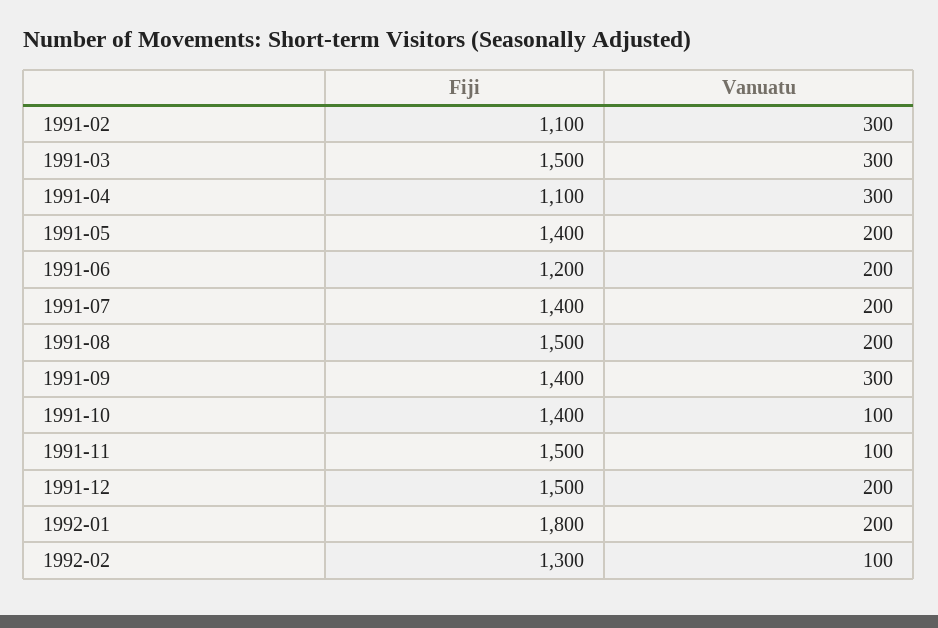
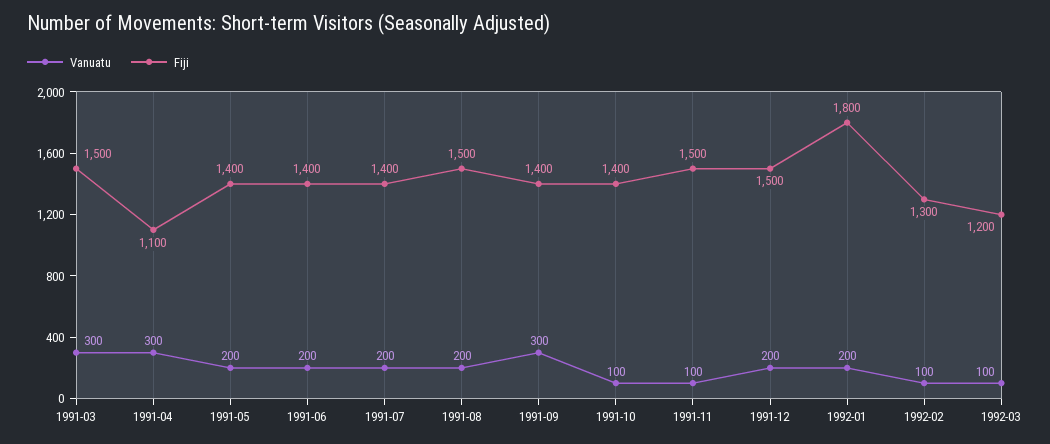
Fiji, 1991-02: 1100 -> none
Vanuatu, 1991-02: 300 -> none
Fiji, 1991-06: 1200 -> 1400
Vanuatu, 1992-03: none -> 100
Fiji, 1992-03: none -> 1200

